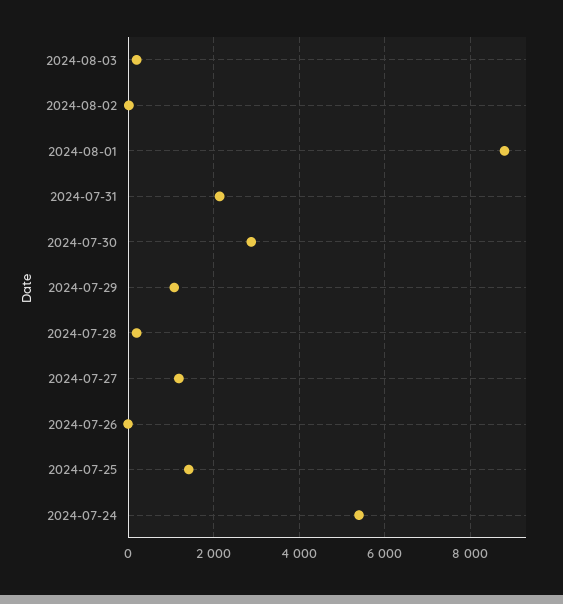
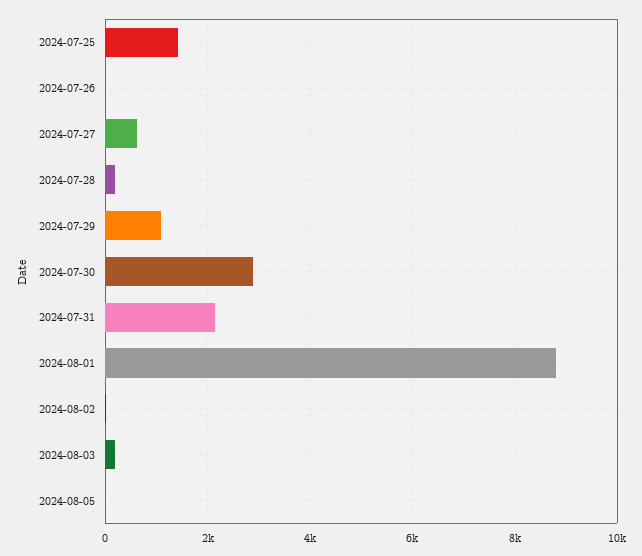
2024-07-27: 1200 -> 600
2024-07-24: 5400 -> none
2024-08-05: none -> 0

